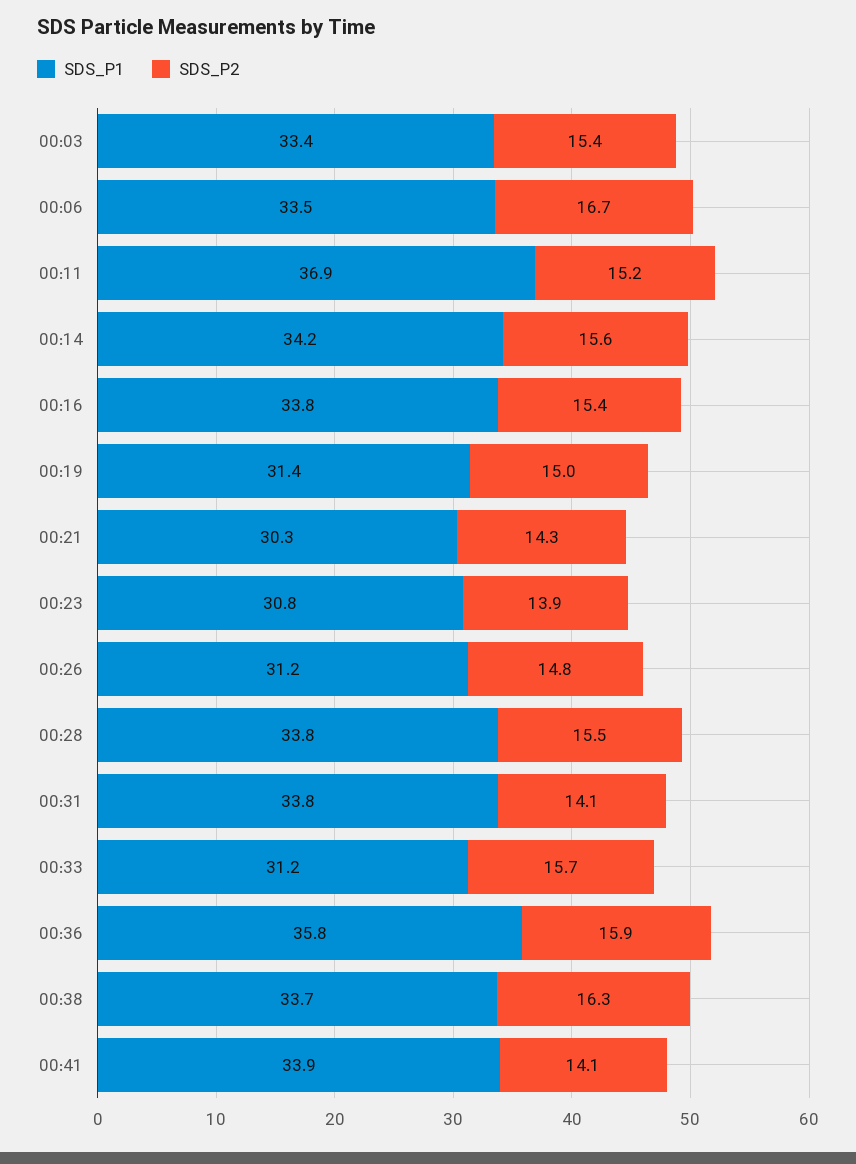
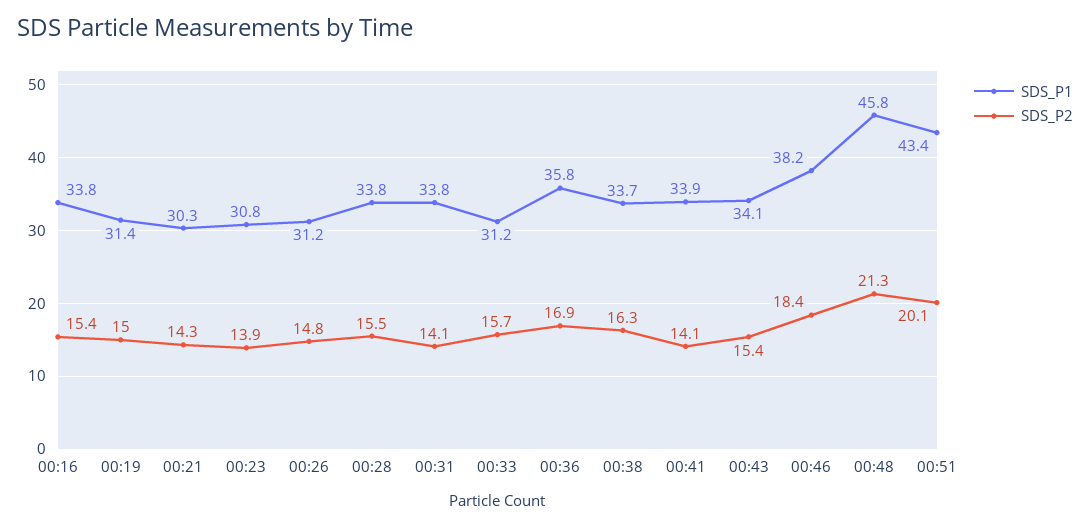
SDS_P1, 00:03: 33.4 -> none
SDS_P2, 00:03: 15.4 -> none
SDS_P1, 00:06: 33.5 -> none
SDS_P2, 00:06: 16.7 -> none
SDS_P1, 00:11: 36.9 -> none
SDS_P2, 00:11: 15.2 -> none
SDS_P1, 00:14: 34.2 -> none
SDS_P2, 00:14: 15.6 -> none
SDS_P2, 00:36: 15.9 -> 16.9
SDS_P1, 00:43: none -> 34.1
SDS_P2, 00:43: none -> 15.4
SDS_P1, 00:46: none -> 38.2
SDS_P2, 00:46: none -> 18.4
SDS_P1, 00:48: none -> 45.8
SDS_P2, 00:48: none -> 21.3
SDS_P1, 00:51: none -> 43.4
SDS_P2, 00:51: none -> 20.1

